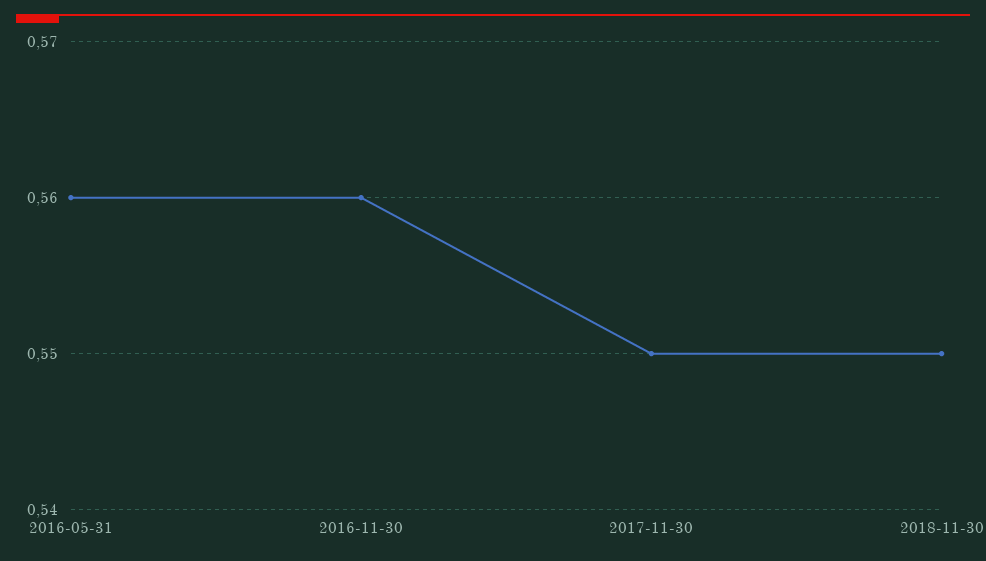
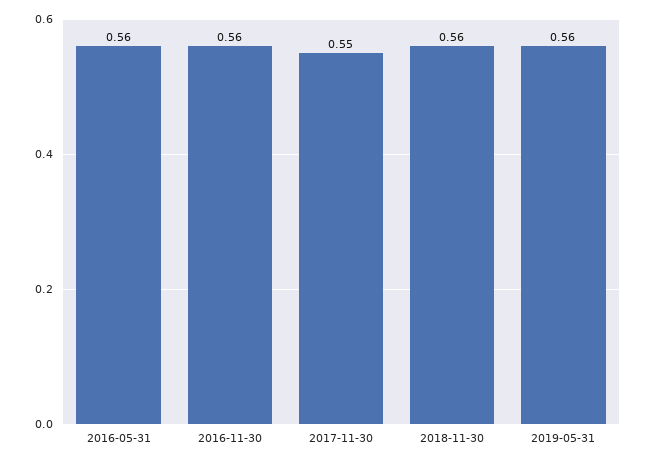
2018-11-30: 0.55 -> 0.56
2019-05-31: none -> 0.56

